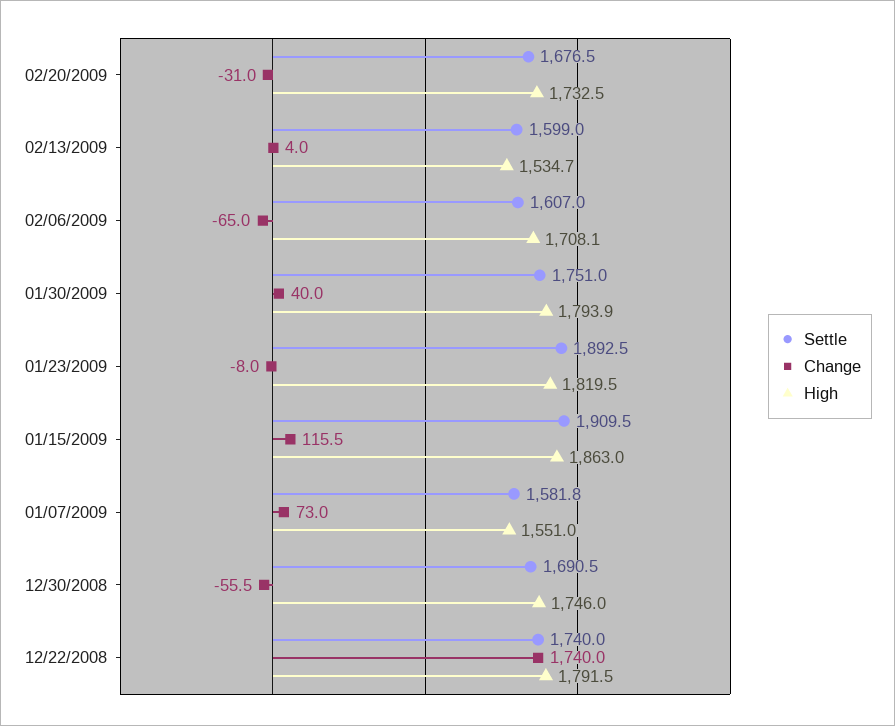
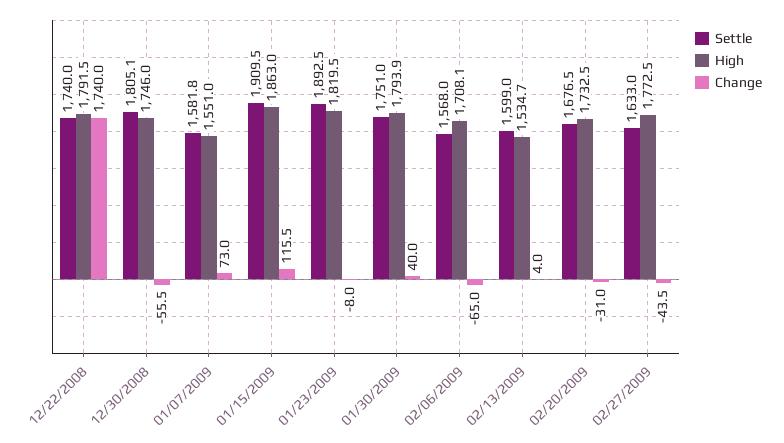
Settle, 02/06/2009: 1607 -> 1568
Settle, 12/30/2008: 1690.5 -> 1805.1
Settle, 02/27/2009: none -> 1633
High, 02/27/2009: none -> 1772.5
Change, 02/27/2009: none -> -43.5

